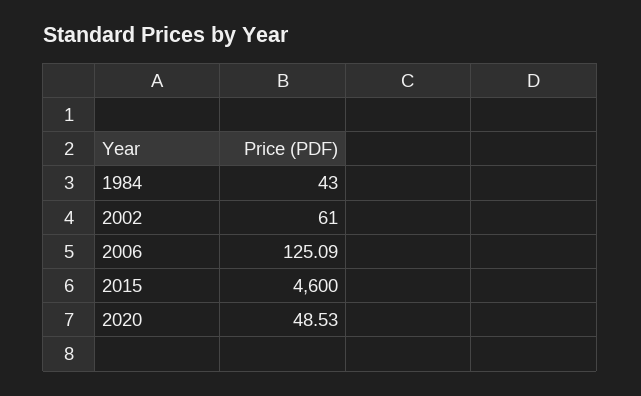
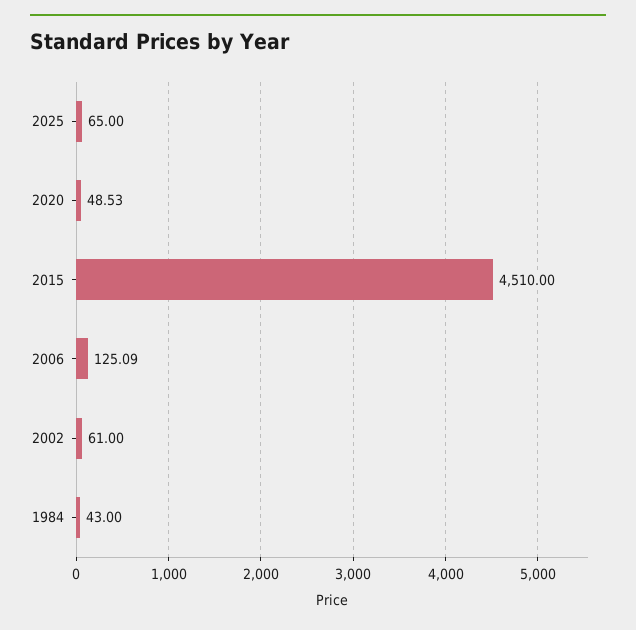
2015: 4600 -> 4510
2025: none -> 65

